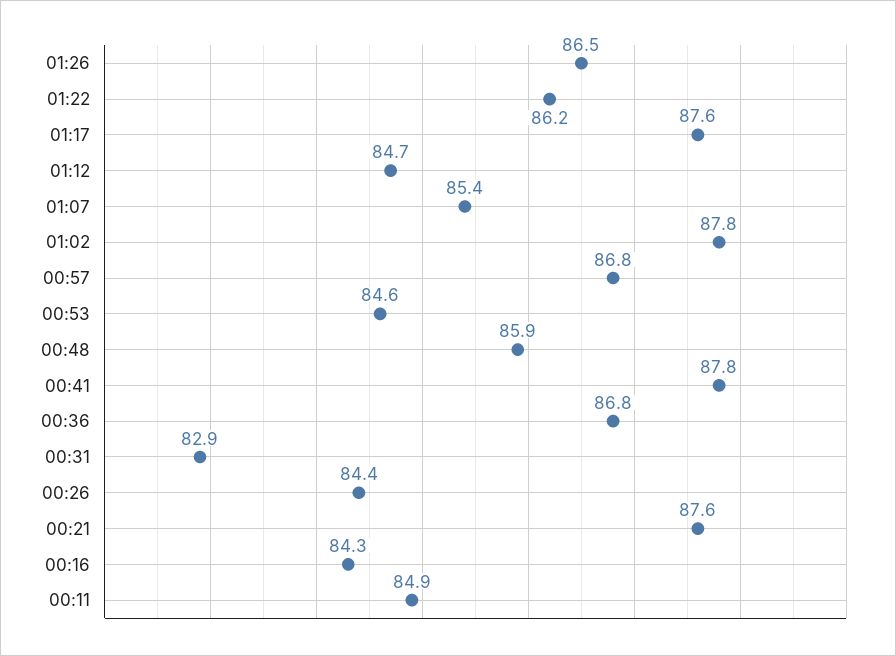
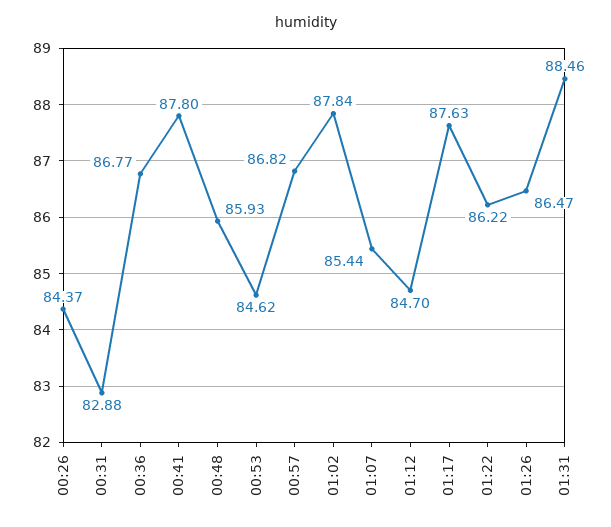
00:21: 87.6 -> none
00:16: 84.3 -> none
00:11: 84.9 -> none
01:31: none -> 88.46

